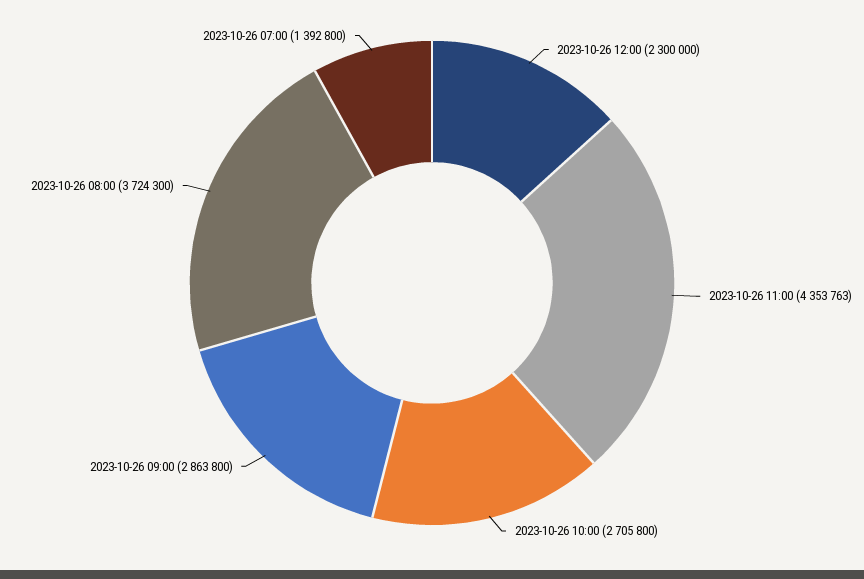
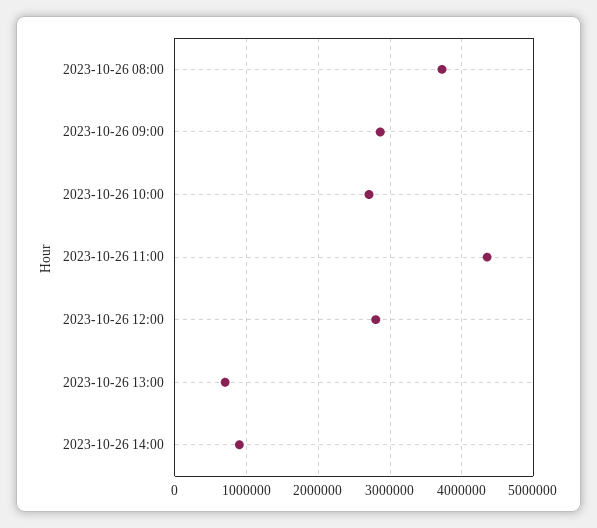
2023-10-26 12:00: 2300000 -> 2800000
2023-10-26 07:00: 1392800 -> none
2023-10-26 13:00: none -> 700000
2023-10-26 14:00: none -> 900000

